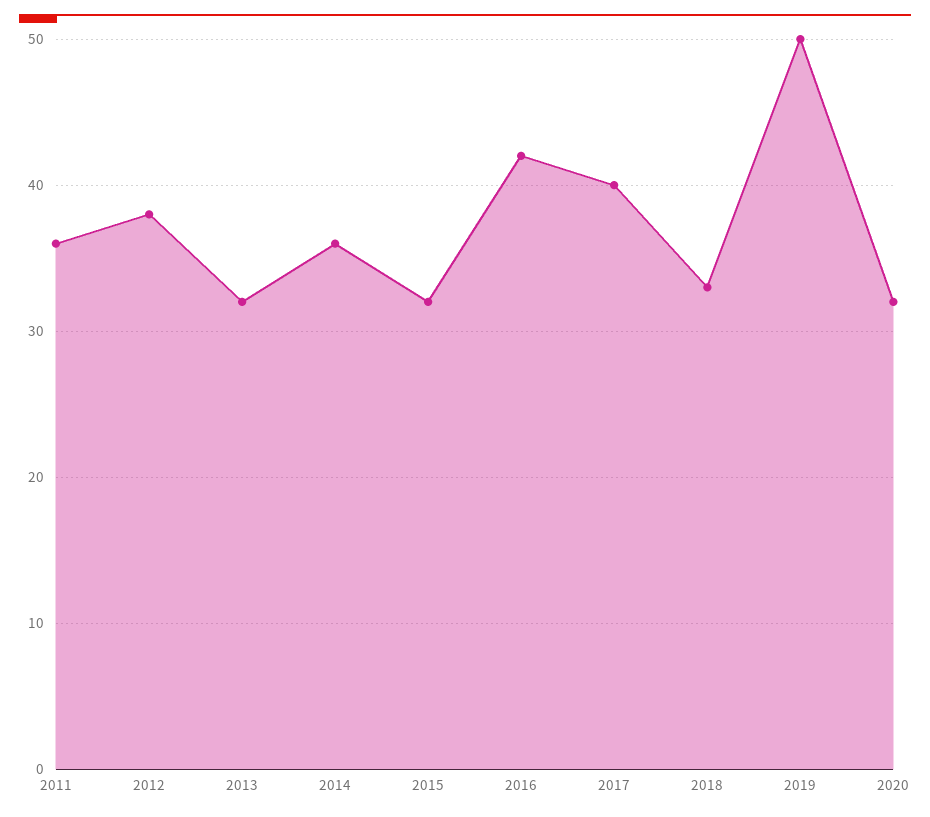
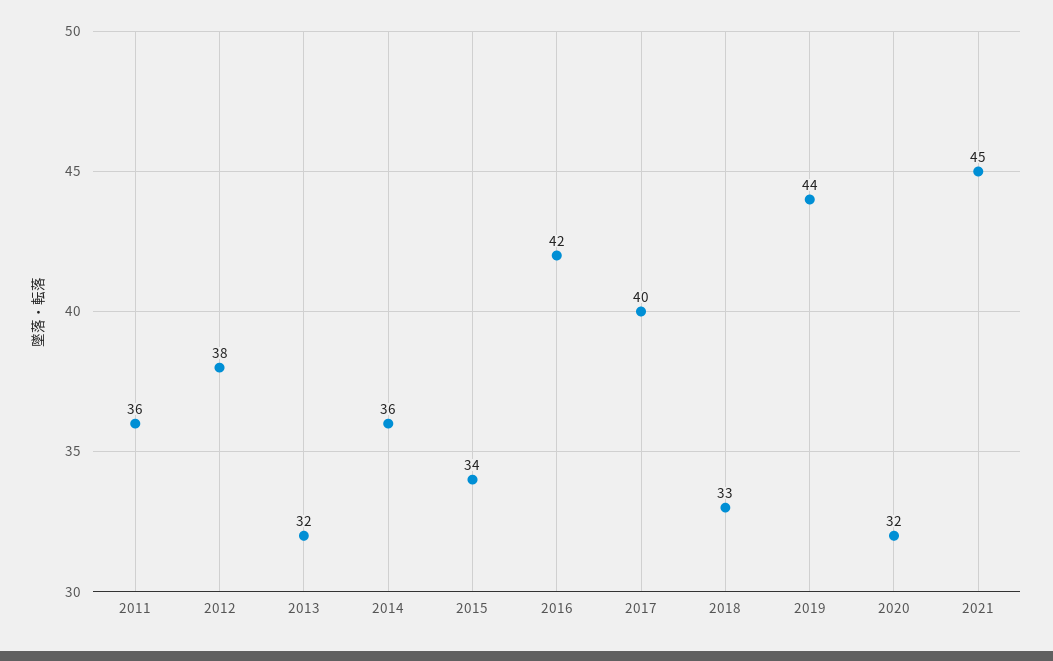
2015: 32 -> 34
2019: 50 -> 44
2021: none -> 45

